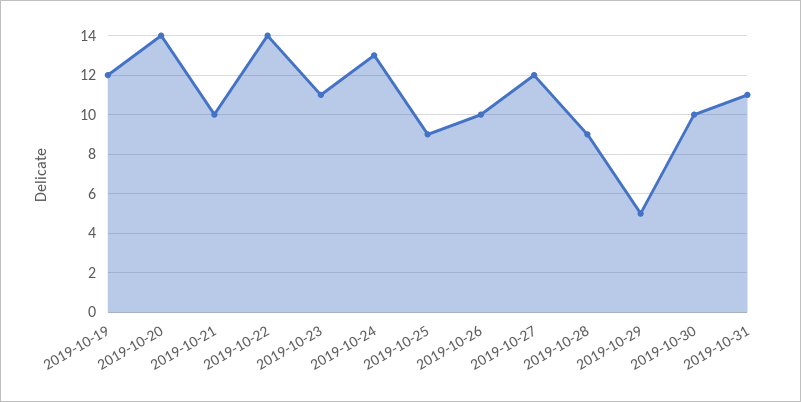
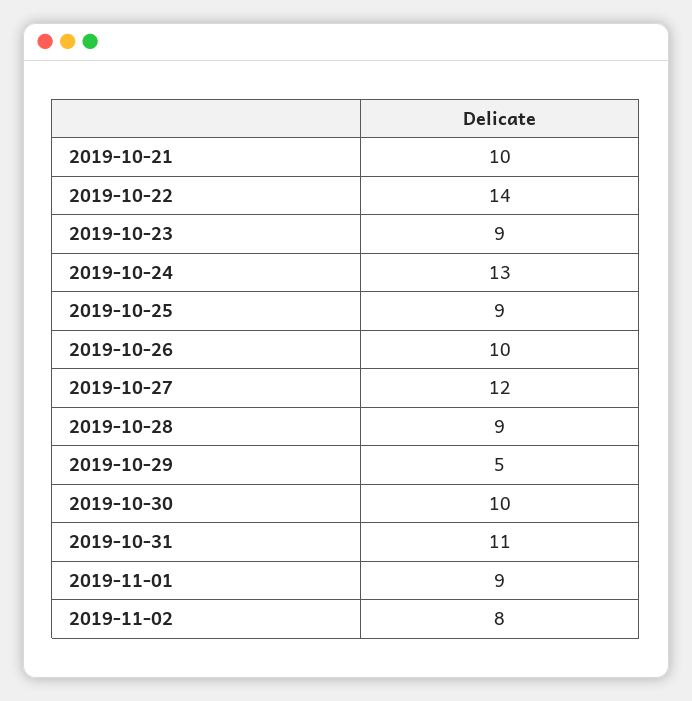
2019-10-19: 12 -> none
2019-10-20: 14 -> none
2019-10-23: 11 -> 9
2019-11-01: none -> 9
2019-11-02: none -> 8

